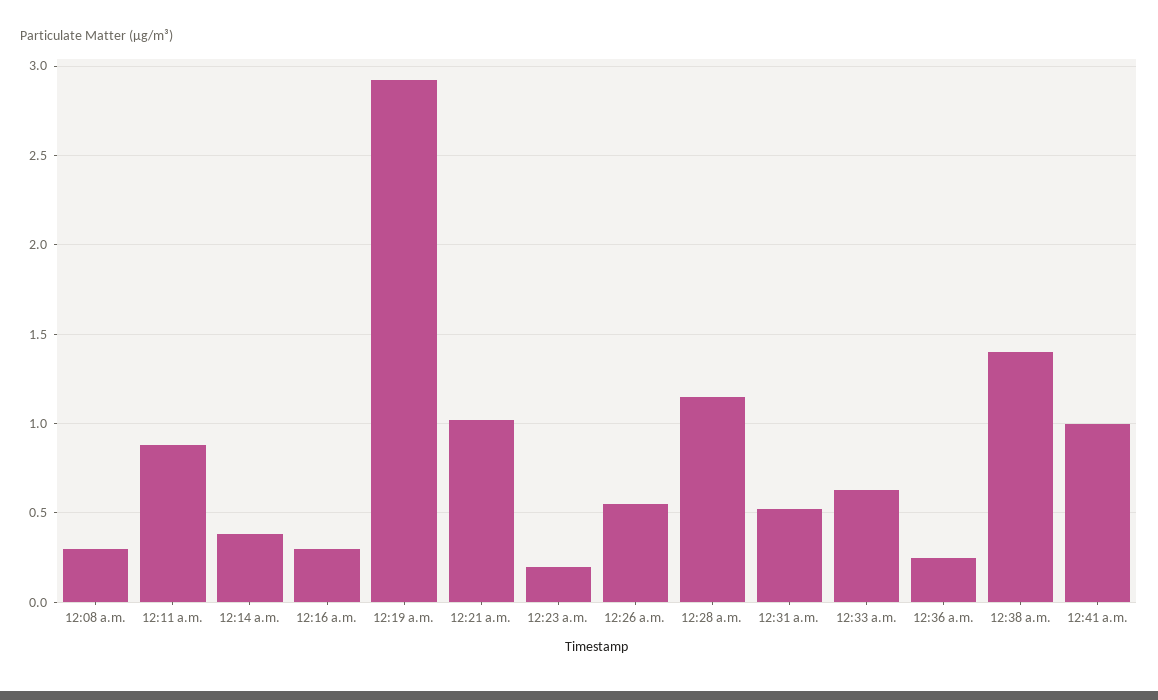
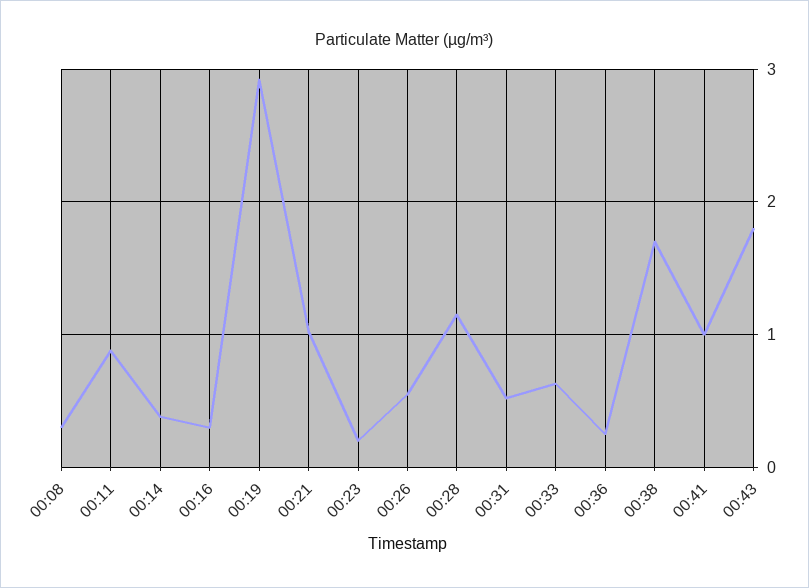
12:38 a.m.: 1.4 -> 1.7
00:43: none -> 1.8

